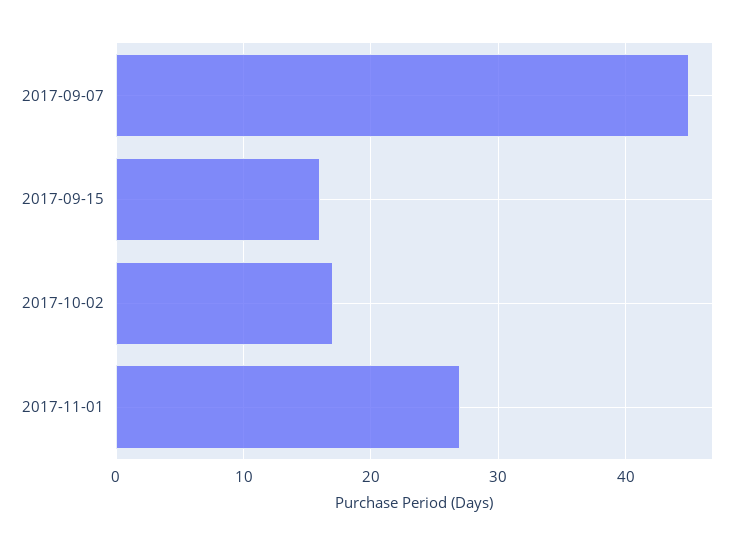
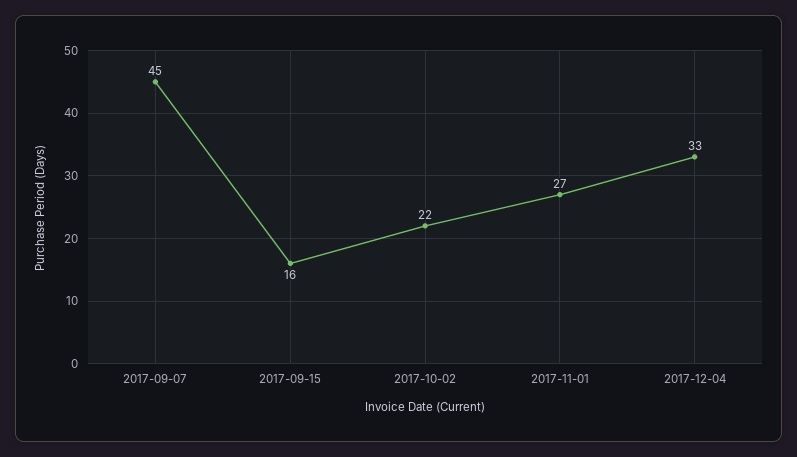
2017-10-02: 17 -> 22
2017-12-04: none -> 33

